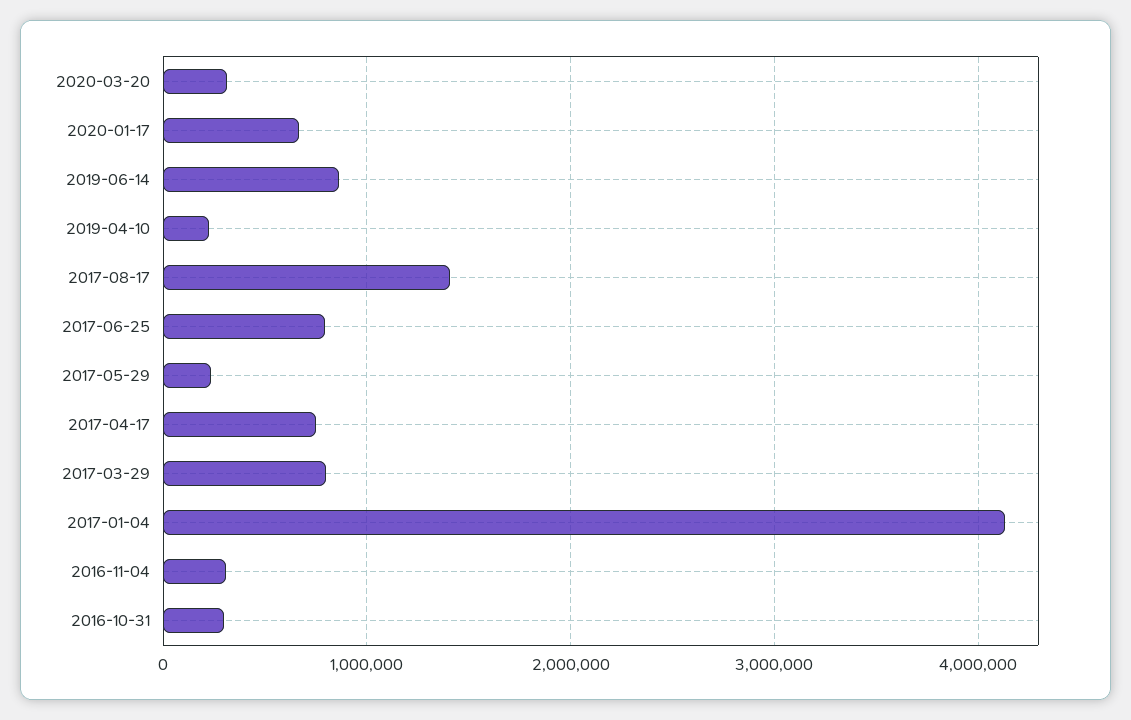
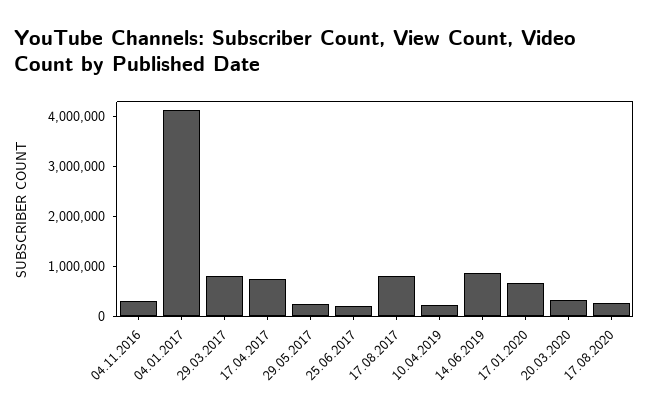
2017-08-17: 1400000 -> 800000
2017-06-25: 800000 -> 200000
2016-10-31: 300000 -> none
17.08.2020: none -> 200000

